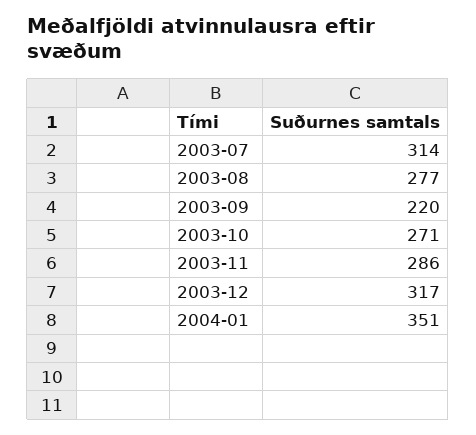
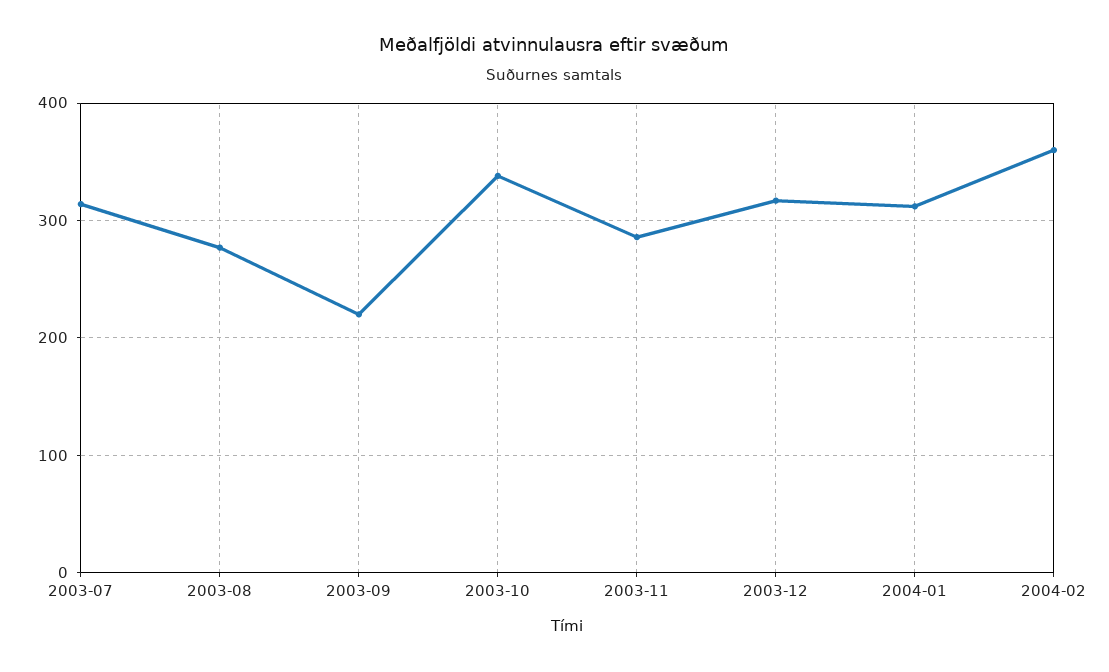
2003-10: 271 -> 340
2004-01: 351 -> 310
2004-02: none -> 360

